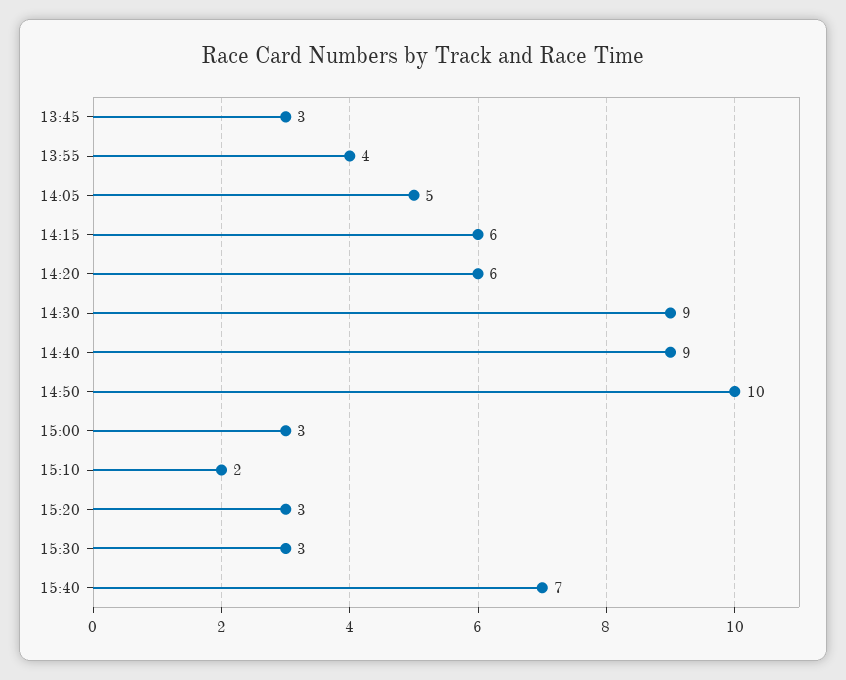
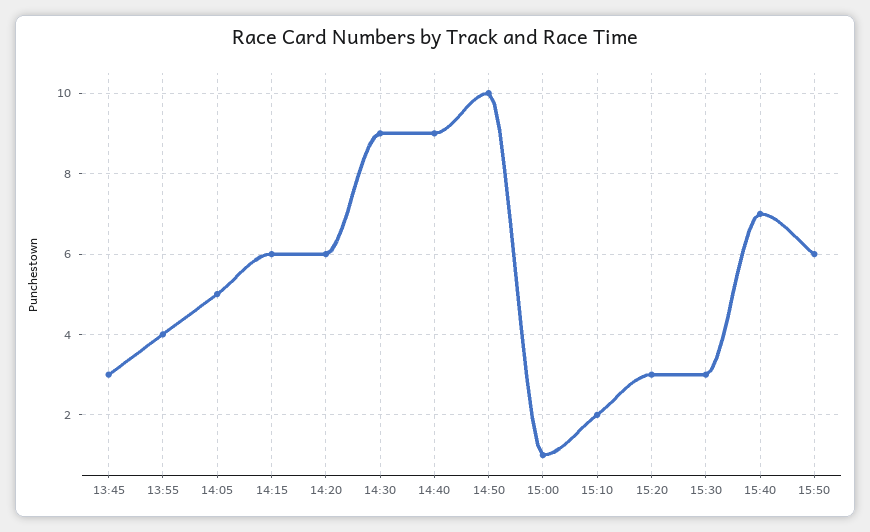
15:00: 3 -> 1
15:50: none -> 6

